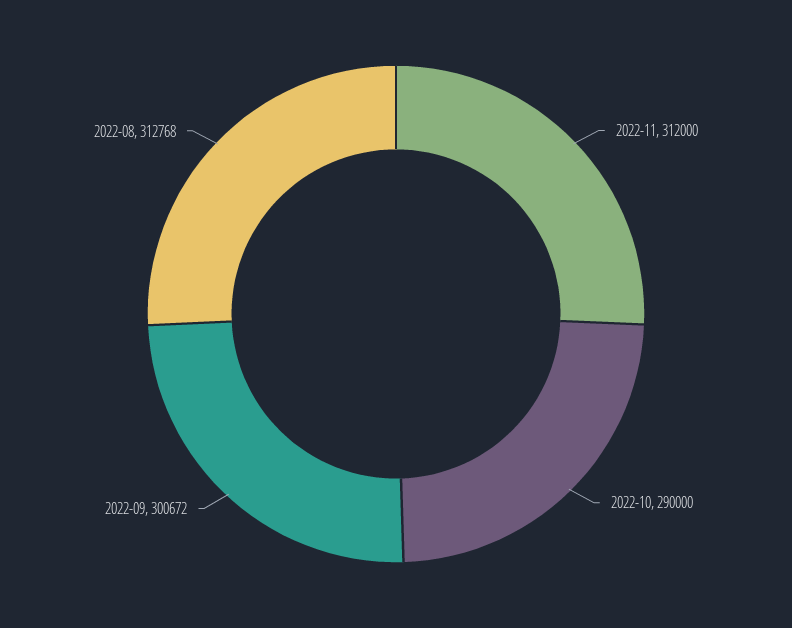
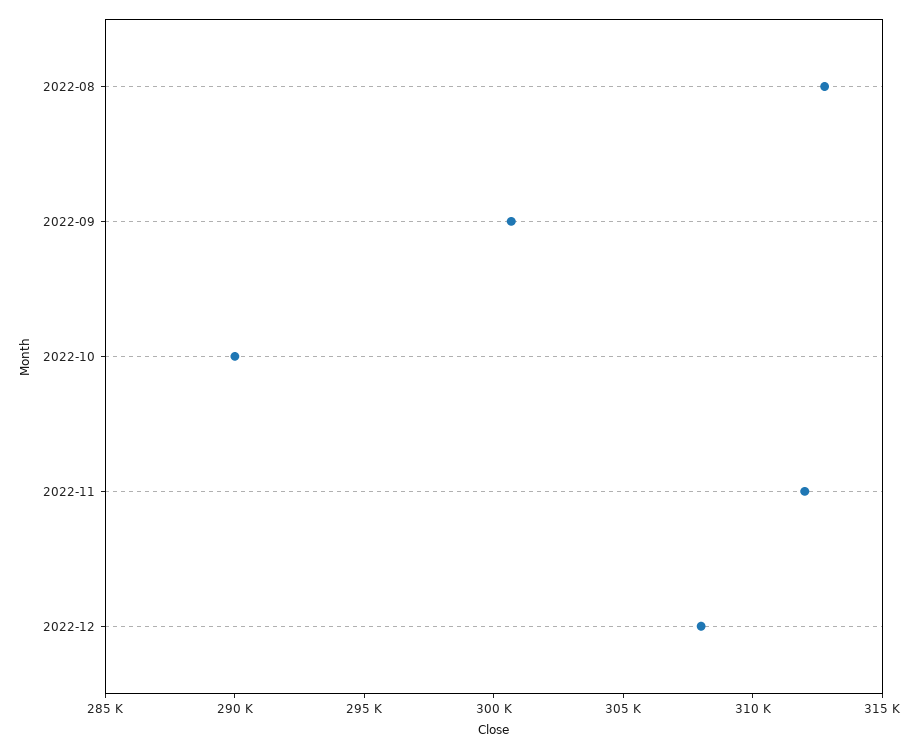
2022-12: none -> 308000

